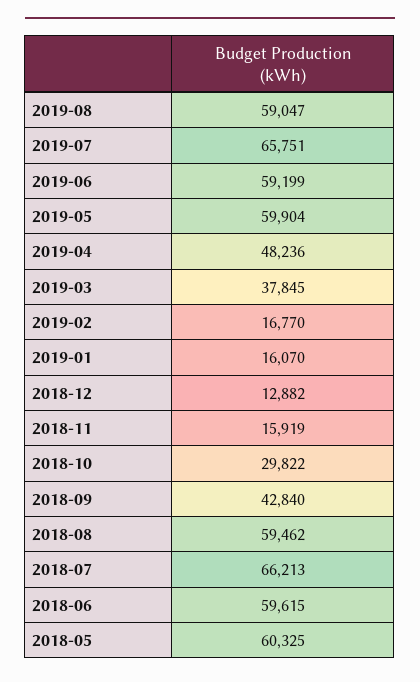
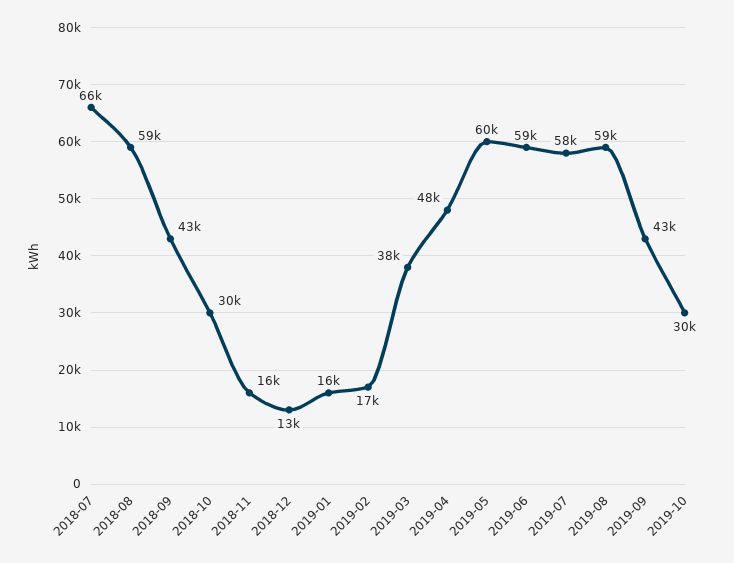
2019-07: 65751 -> 58000
2018-06: 59615 -> none
2018-05: 60325 -> none
2019-09: none -> 43000
2019-10: none -> 30000

